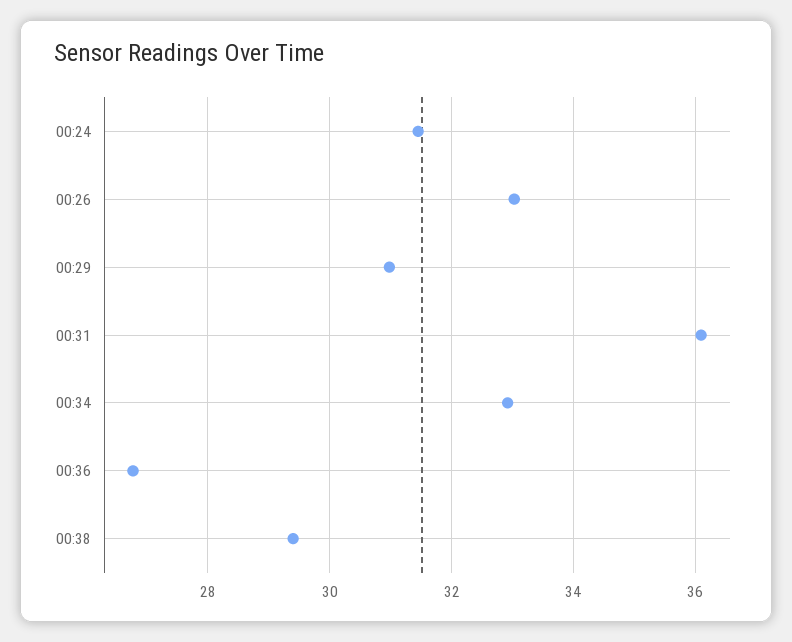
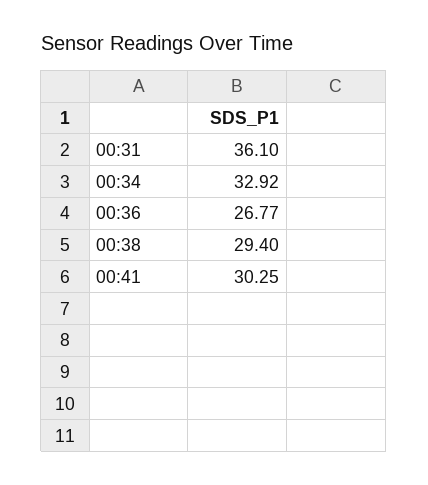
00:24: 31.4 -> none
00:26: 33 -> none
00:29: 31 -> none
00:41: none -> 30.25

